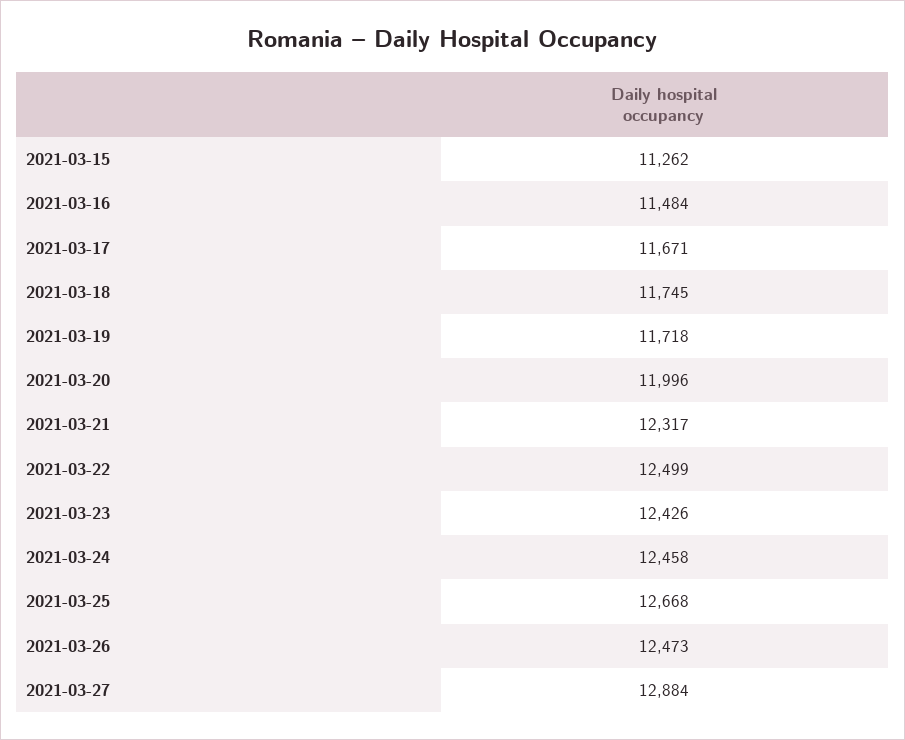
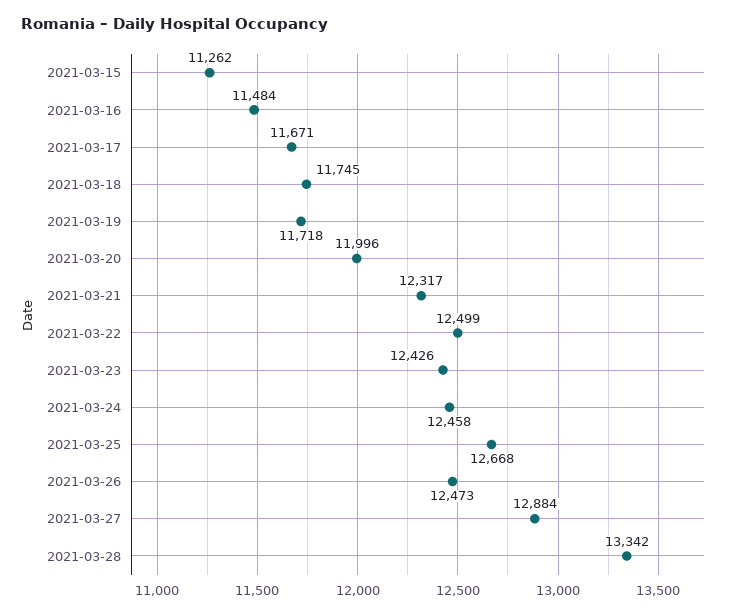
2021-03-28: none -> 13342

